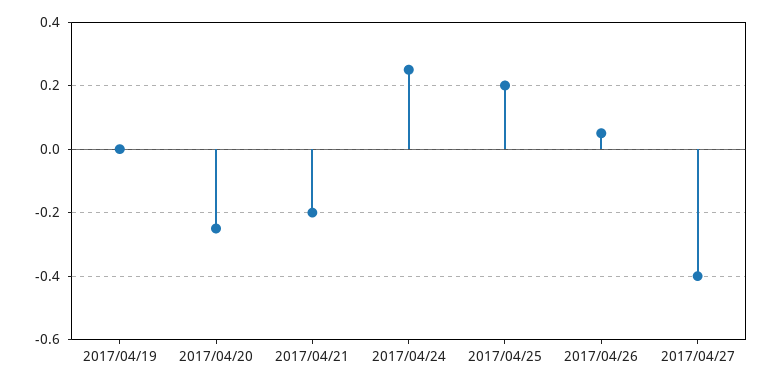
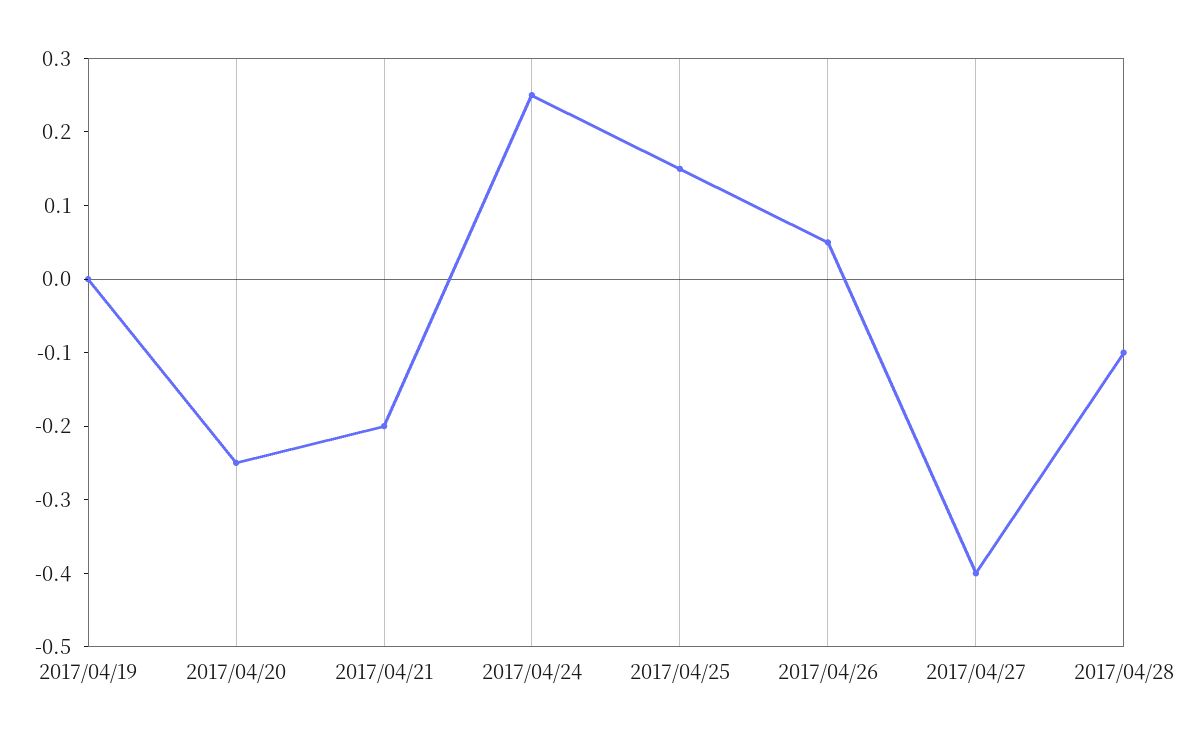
2017/04/25: 0.2 -> 0.15
2017/04/28: none -> -0.1

